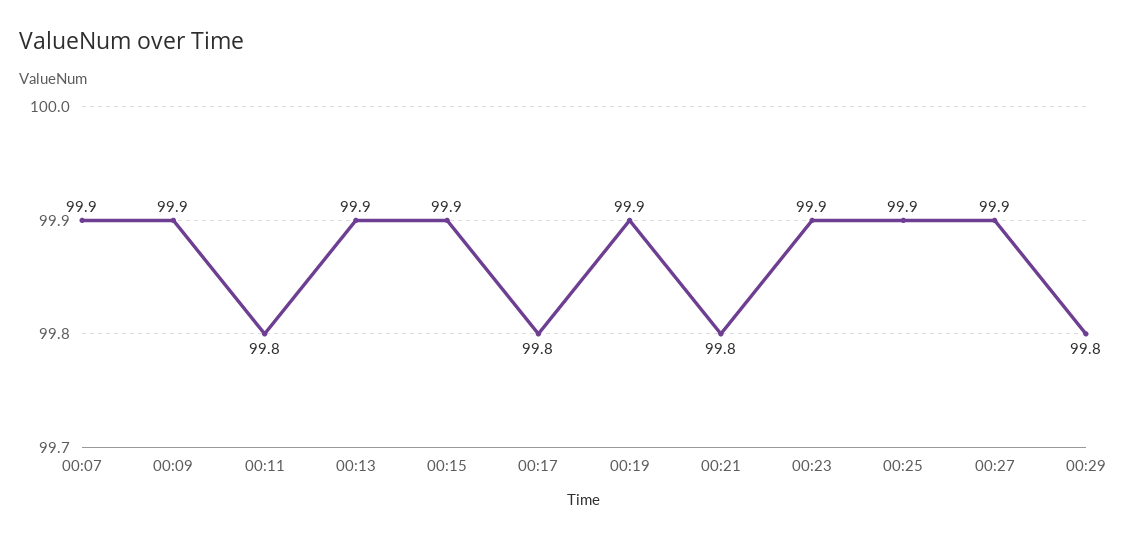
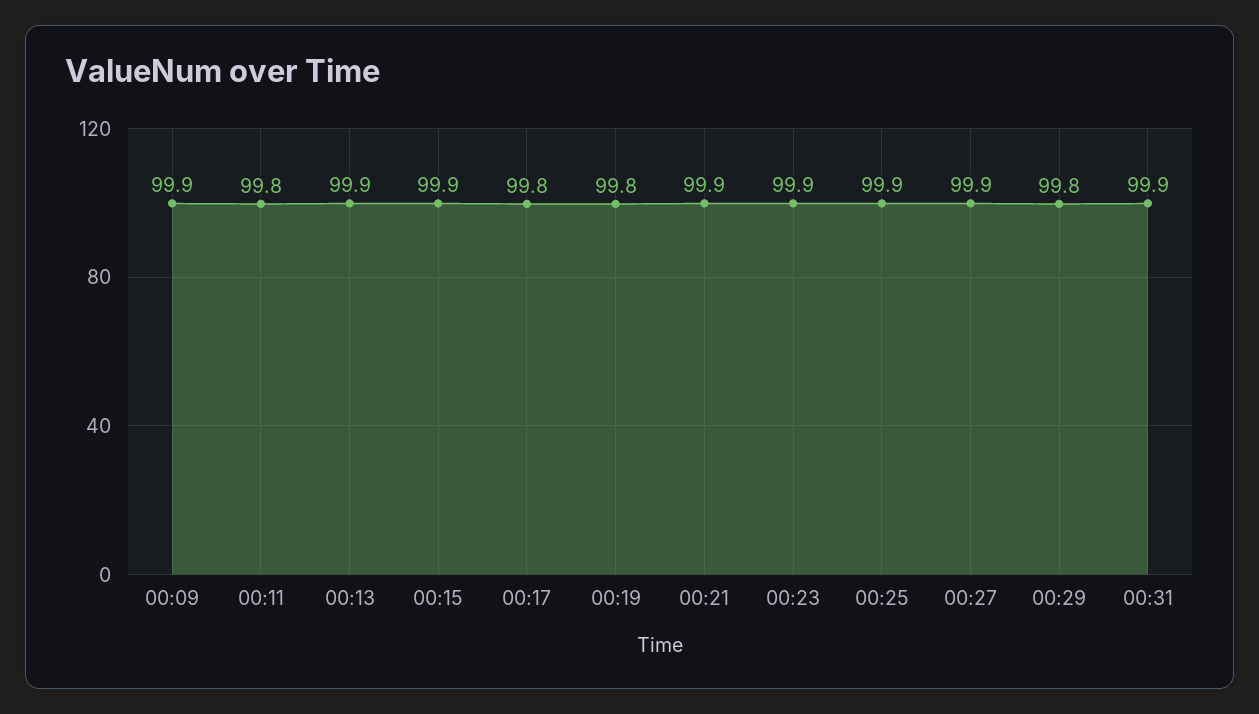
00:07: 99.9 -> none
00:19: 99.9 -> 99.8
00:21: 99.8 -> 99.9
00:31: none -> 99.9

